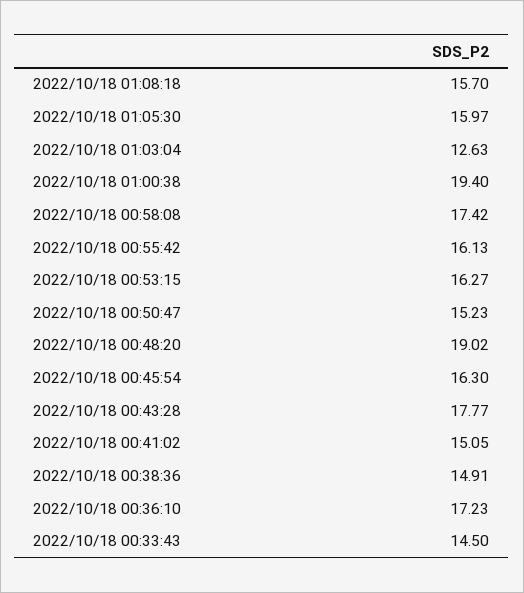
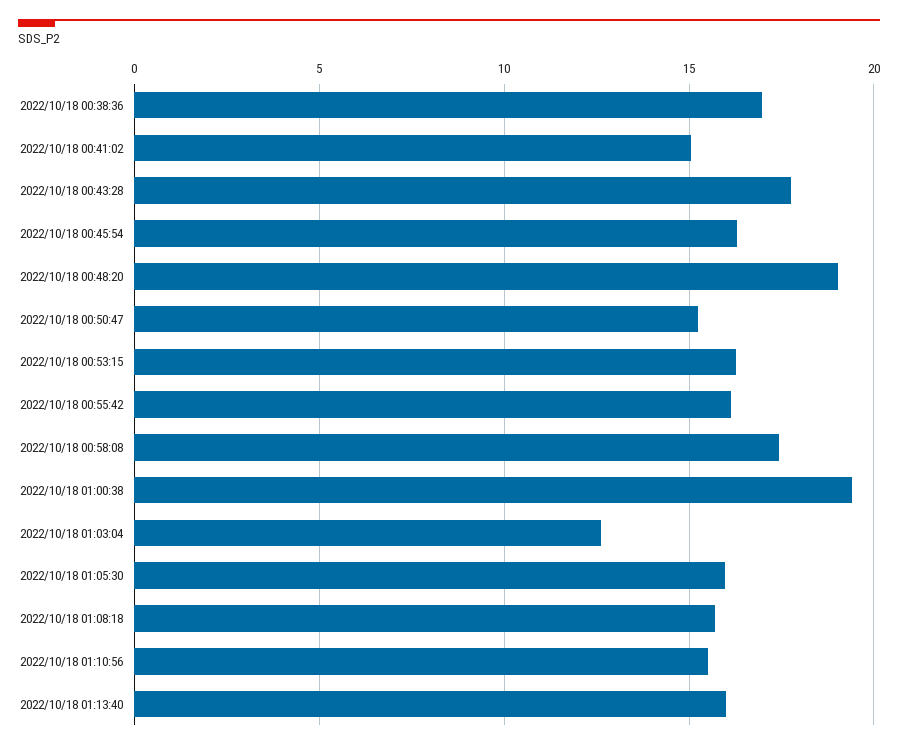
2022/10/18 00:38:36: 14.91 -> 17
2022/10/18 00:36:10: 17.23 -> none
2022/10/18 00:33:43: 14.5 -> none
2022/10/18 01:10:56: none -> 15.5
2022/10/18 01:13:40: none -> 16

